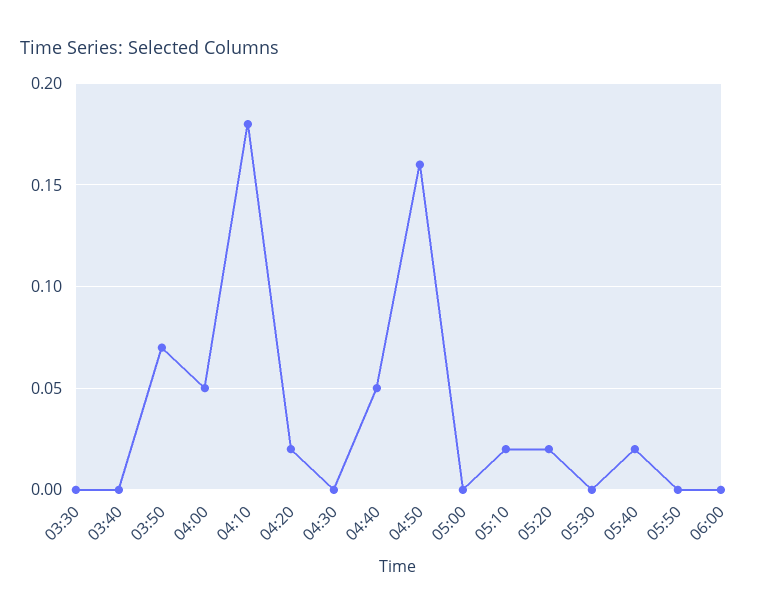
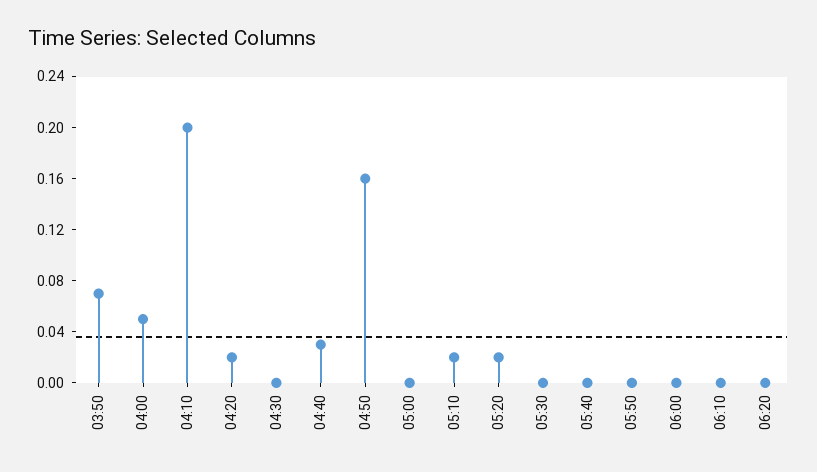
03:30: 0 -> none
03:40: 0 -> none
04:10: 0.18 -> 0.2
04:40: 0.05 -> 0.03
05:40: 0.02 -> 0
06:10: none -> 0
06:20: none -> 0

